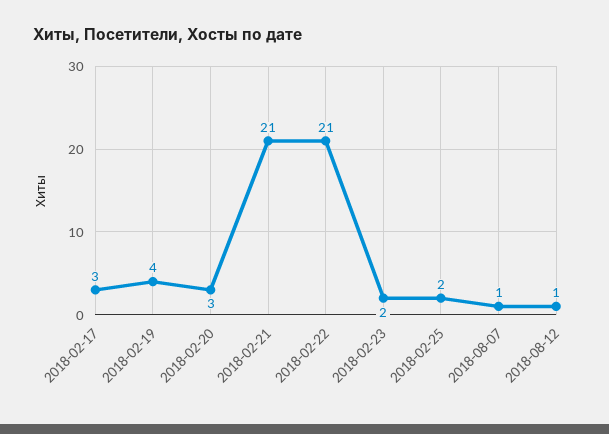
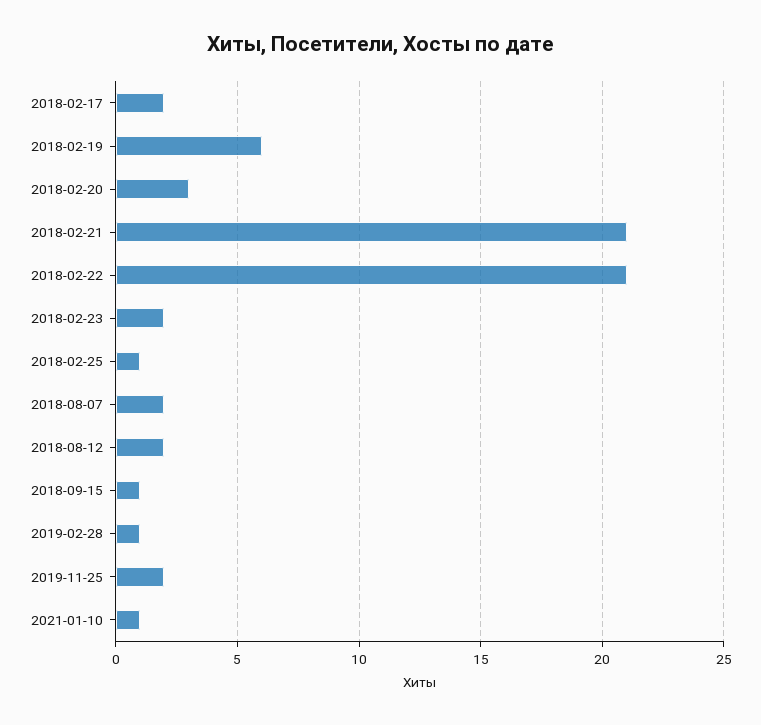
2018-02-17: 3 -> 2
2018-02-19: 4 -> 6
2018-02-25: 2 -> 1
2018-08-07: 1 -> 2
2018-08-12: 1 -> 2
2018-09-15: none -> 1
2019-02-28: none -> 1
2019-11-25: none -> 2
2021-01-10: none -> 1

